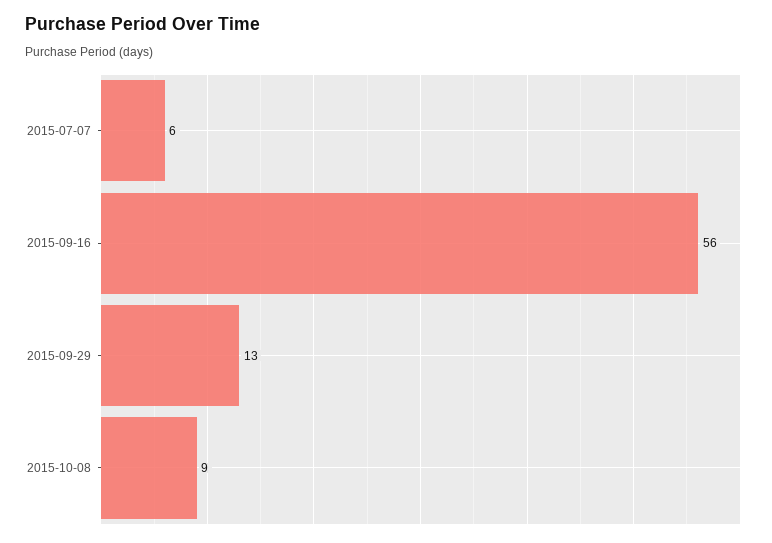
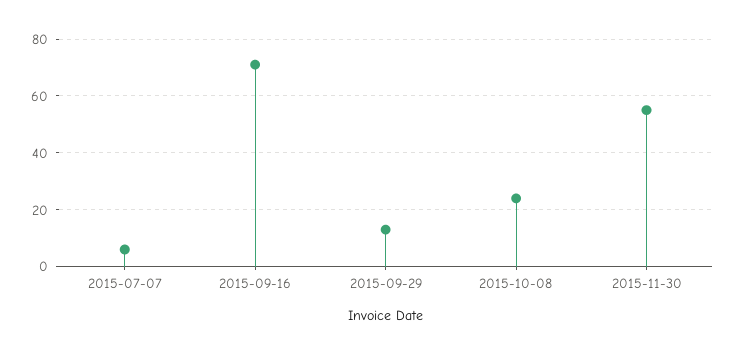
2015-09-16: 56 -> 70
2015-10-08: 9 -> 25
2015-11-30: none -> 55

